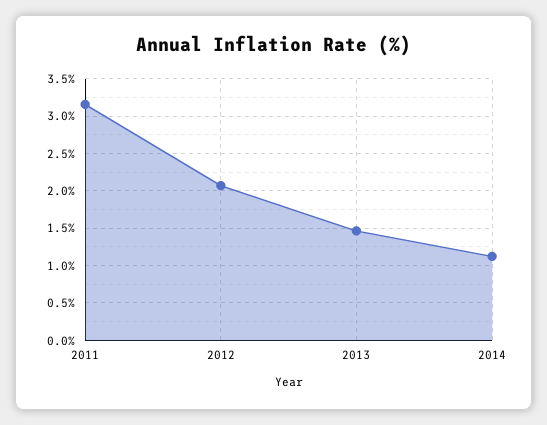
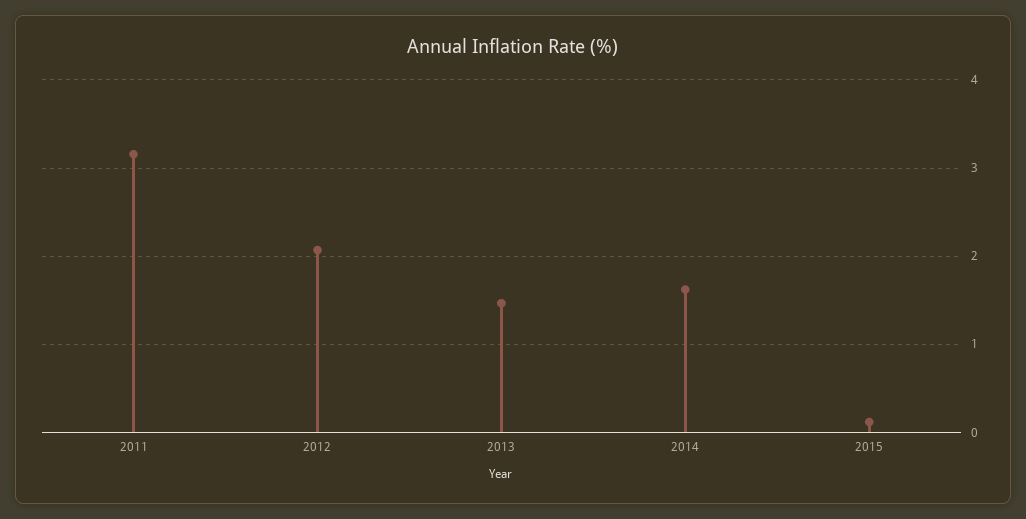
2014: 1.1 -> 1.6
2015: none -> 0.1

